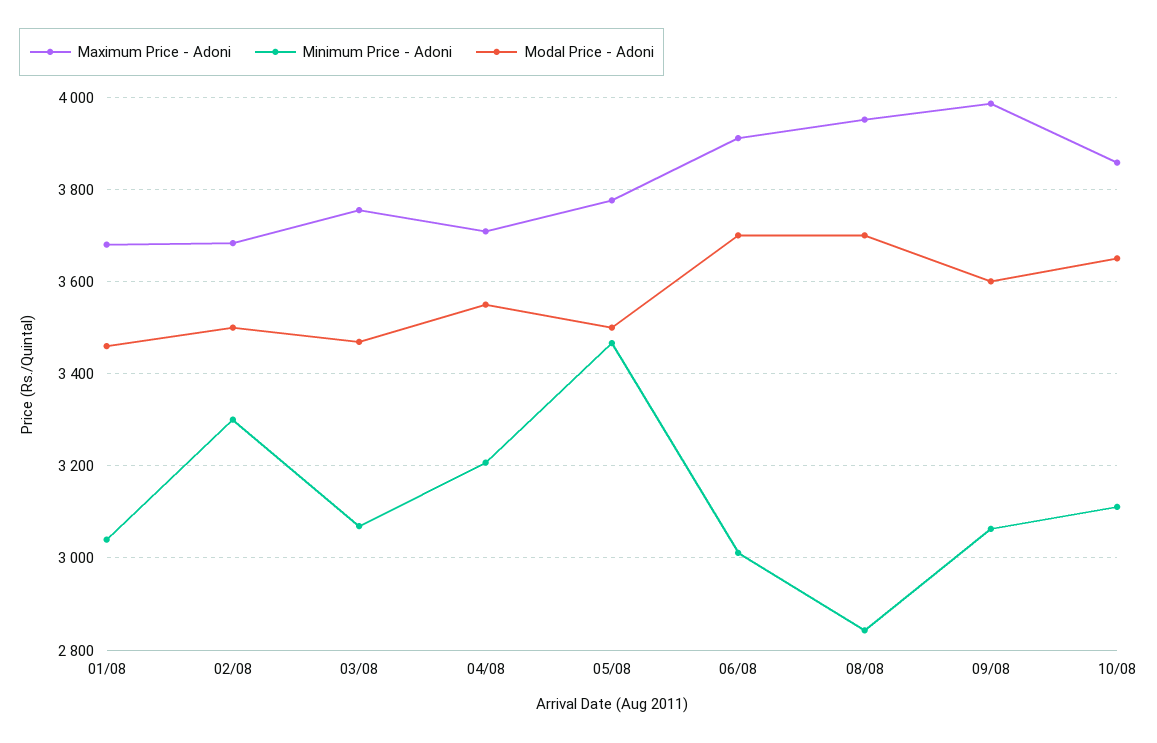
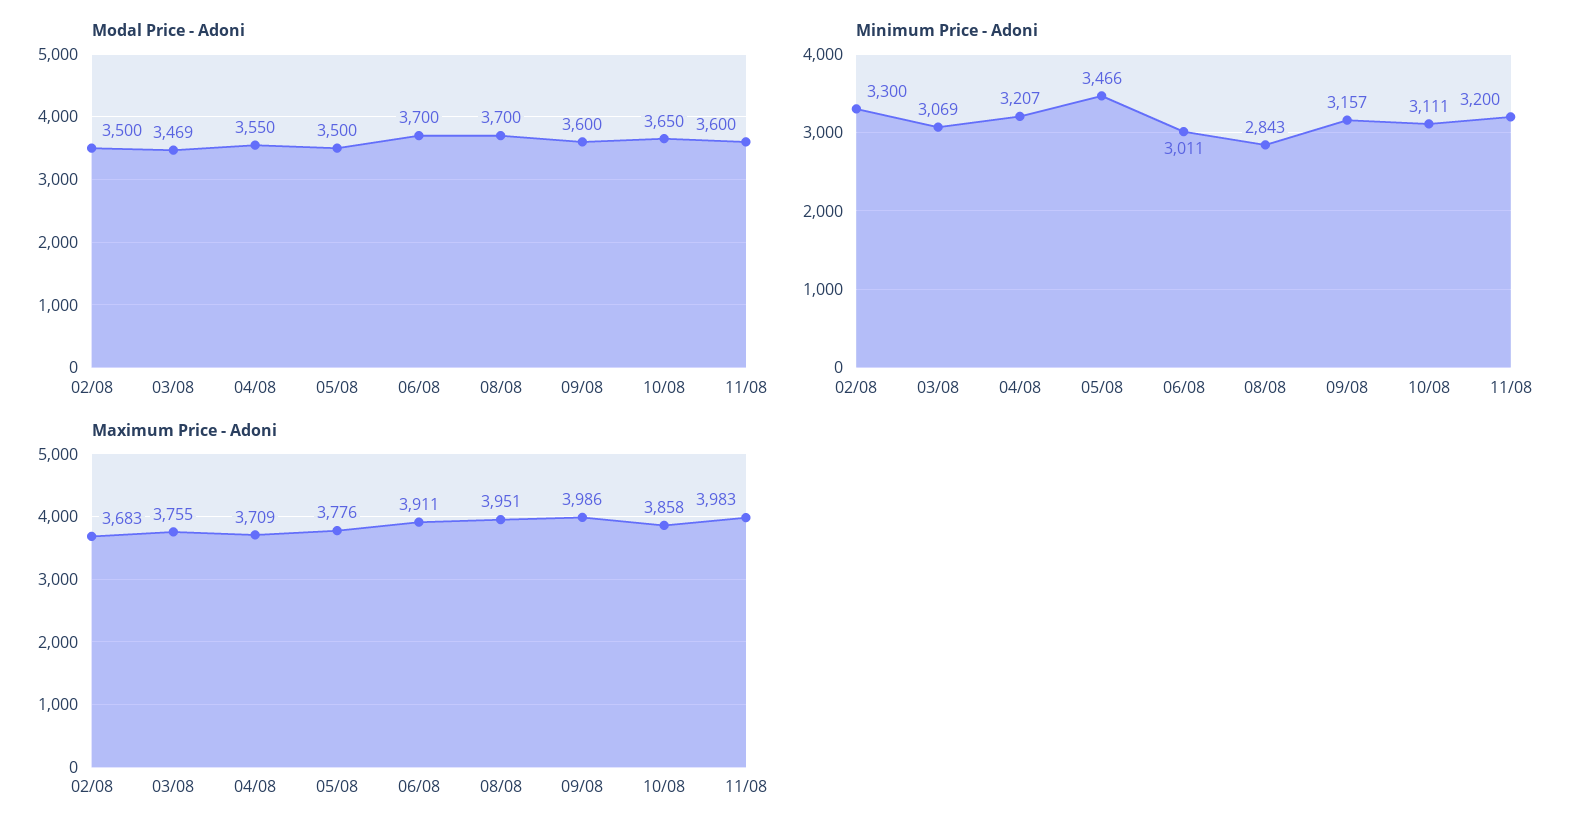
Maximum Price - Adoni, 01/08: 3680 -> none
Minimum Price - Adoni, 01/08: 3040 -> none
Modal Price - Adoni, 01/08: 3460 -> none
Minimum Price - Adoni, 09/08: 3060 -> 3157
Modal Price - Adoni, 11/08: none -> 3600
Minimum Price - Adoni, 11/08: none -> 3200
Maximum Price - Adoni, 11/08: none -> 3983

